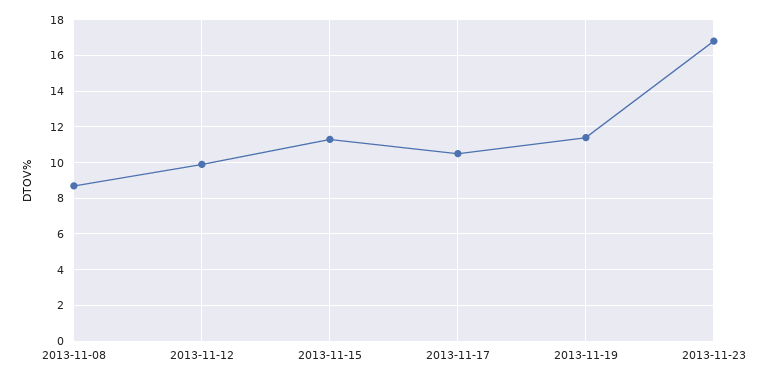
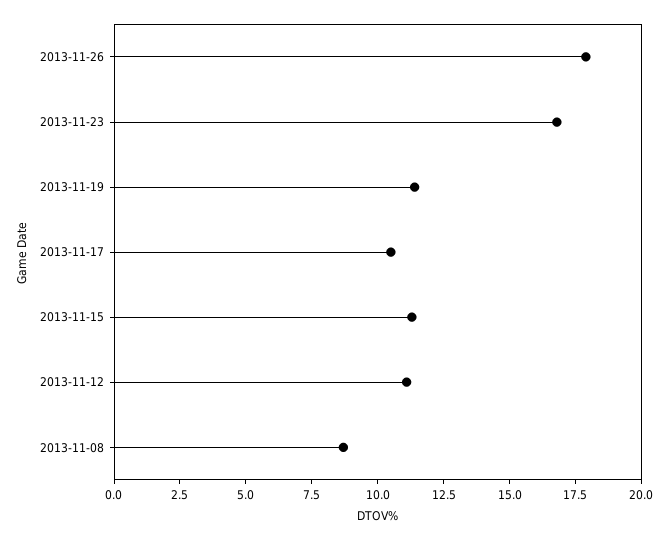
2013-11-12: 10 -> 11
2013-11-26: none -> 18

